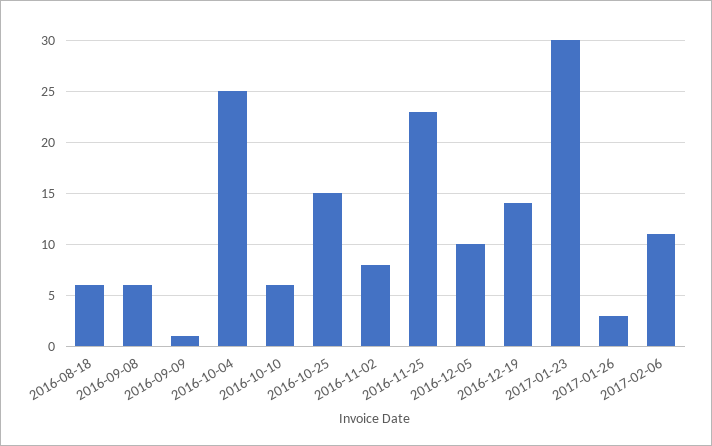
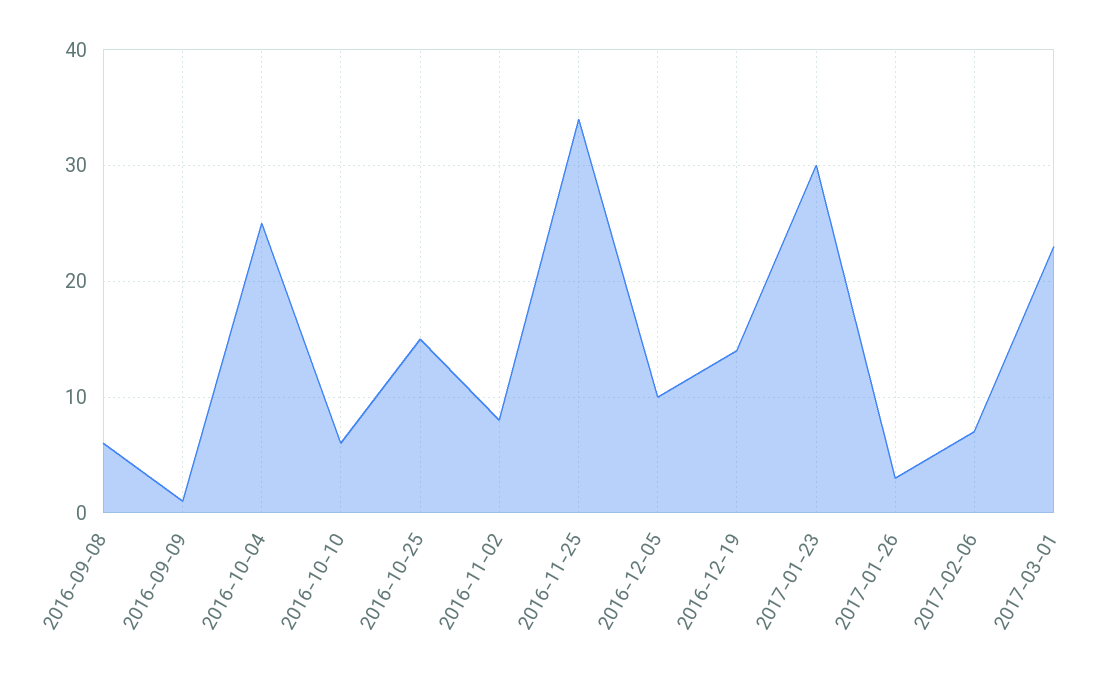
2016-08-18: 6 -> none
2016-11-25: 23 -> 34
2017-02-06: 11 -> 7
2017-03-01: none -> 23

